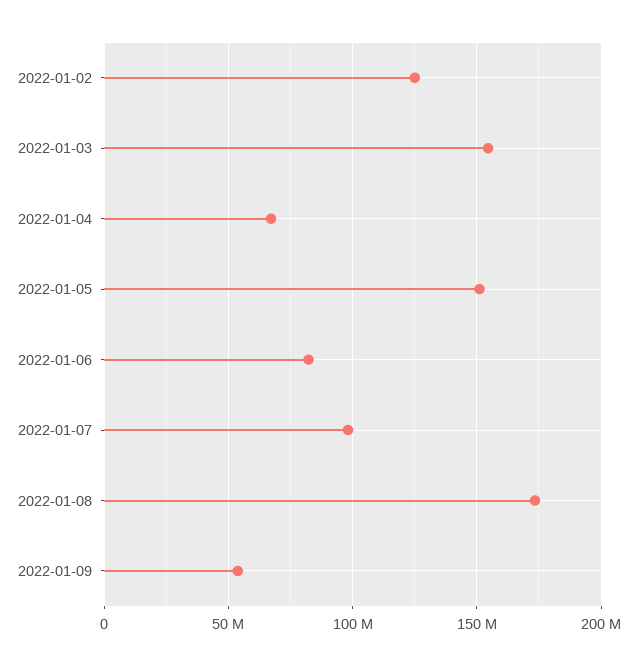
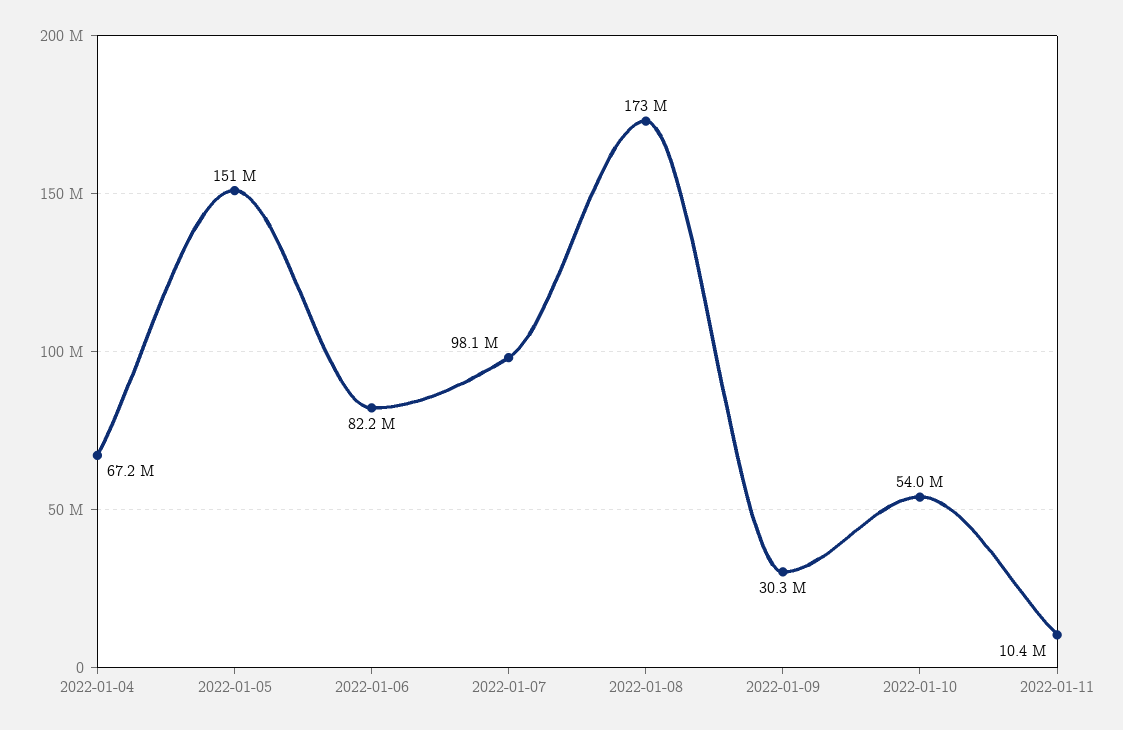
2022-01-02: 125000000 -> none
2022-01-03: 155000000 -> none
2022-01-09: 55000000 -> 30300000
2022-01-10: none -> 54000000
2022-01-11: none -> 10400000

